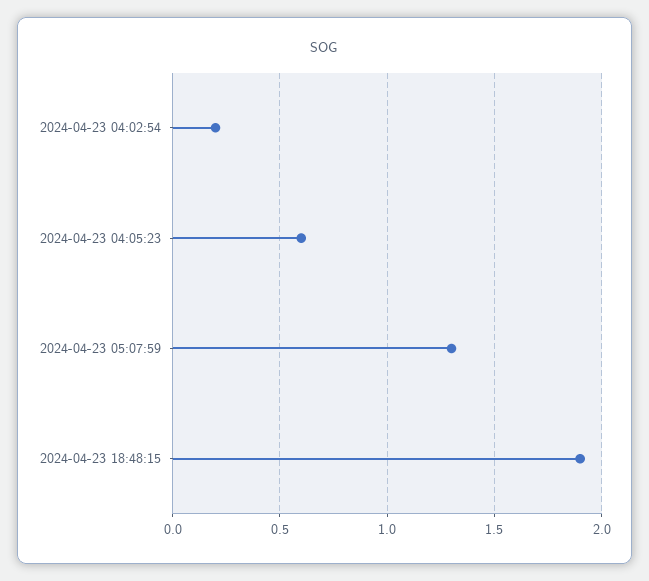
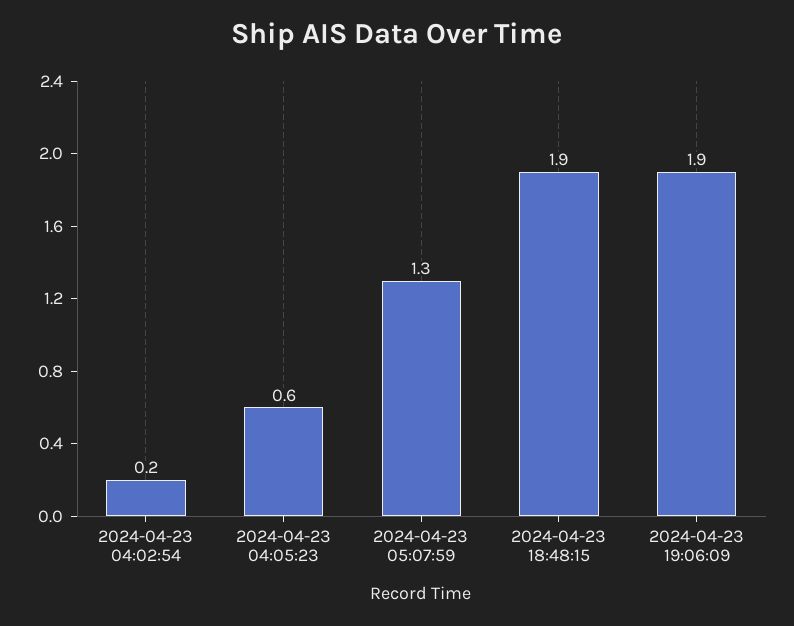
2024-04-23 19:06:09: none -> 1.9

